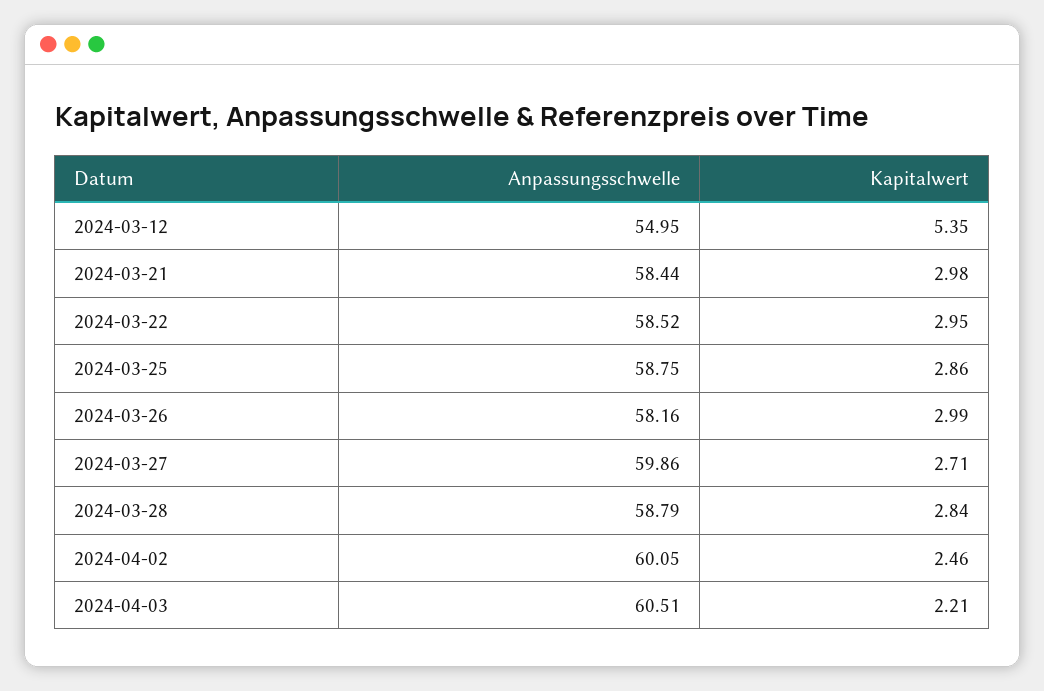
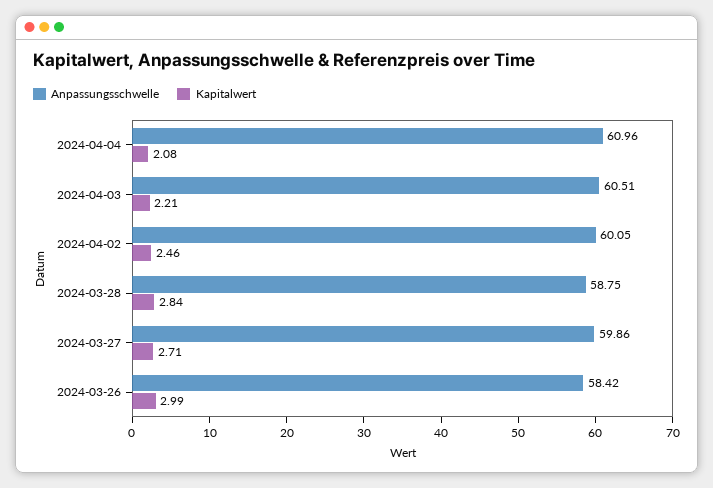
Anpassungsschwelle, 2024-03-12: 54.95 -> none
Kapitalwert, 2024-03-12: 5.35 -> none
Anpassungsschwelle, 2024-03-21: 58.44 -> none
Kapitalwert, 2024-03-21: 2.98 -> none
Anpassungsschwelle, 2024-03-22: 58.52 -> none
Kapitalwert, 2024-03-22: 2.95 -> none
Anpassungsschwelle, 2024-03-25: 58.75 -> none
Kapitalwert, 2024-03-25: 2.86 -> none
Anpassungsschwelle, 2024-03-26: 58.16 -> 58.42
Anpassungsschwelle, 2024-03-28: 58.79 -> 58.75
Anpassungsschwelle, 2024-04-04: none -> 60.96
Kapitalwert, 2024-04-04: none -> 2.08

